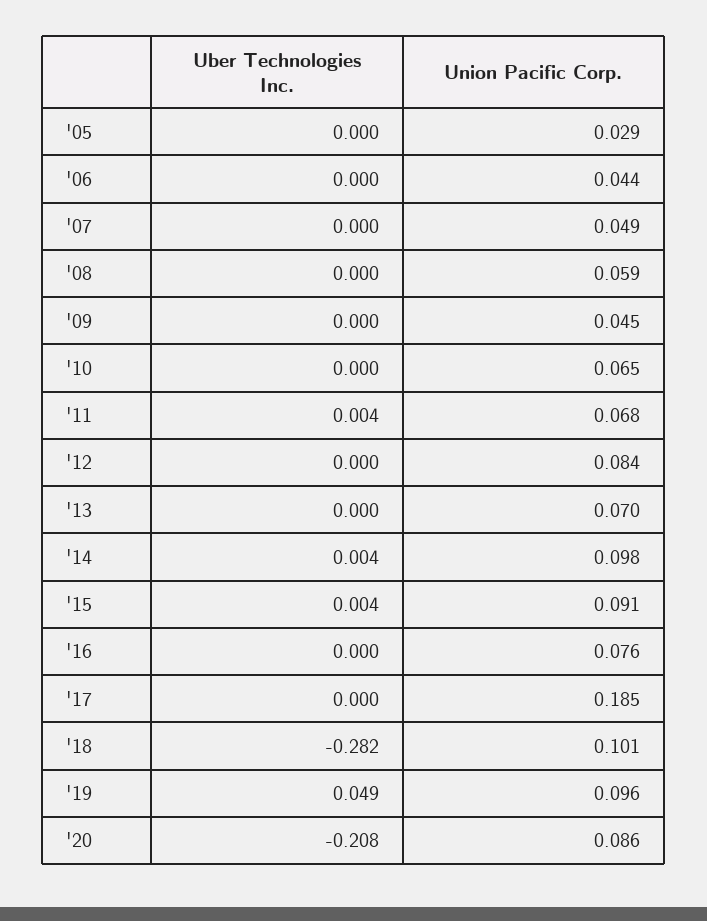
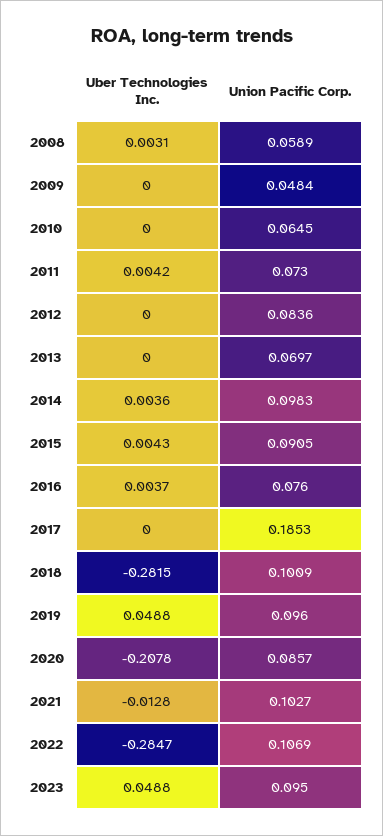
Uber Technologies Inc., '05: 0 -> none
Union Pacific Corp., '05: 0.029 -> none
Uber Technologies Inc., '06: 0 -> none
Union Pacific Corp., '06: 0.044 -> none
Uber Technologies Inc., '07: 0 -> none
Union Pacific Corp., '07: 0.049 -> none
Uber Technologies Inc., '08: 0 -> 0.0031
Union Pacific Corp., '09: 0.045 -> 0.0484
Union Pacific Corp., '11: 0.068 -> 0.073
Uber Technologies Inc., '16: 0 -> 0.0037
Uber Technologies Inc., 2021: none -> -0.0128
Union Pacific Corp., 2021: none -> 0.1027
Uber Technologies Inc., 2022: none -> -0.2847
Union Pacific Corp., 2022: none -> 0.1069
Uber Technologies Inc., 2023: none -> 0.0488
Union Pacific Corp., 2023: none -> 0.095

